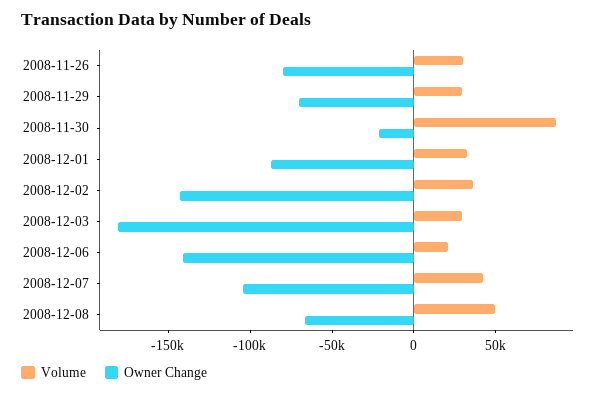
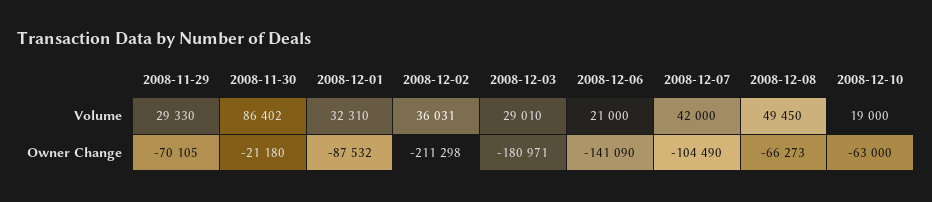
Volume, 2008-11-26: 30000 -> none
Owner Change, 2008-11-26: -80000 -> none
Owner Change, 2008-12-02: -140000 -> -211298
Volume, 2008-12-10: none -> 19000
Owner Change, 2008-12-10: none -> -63000

